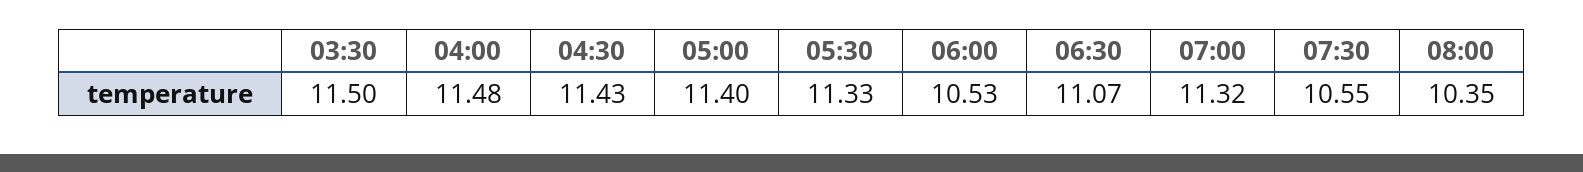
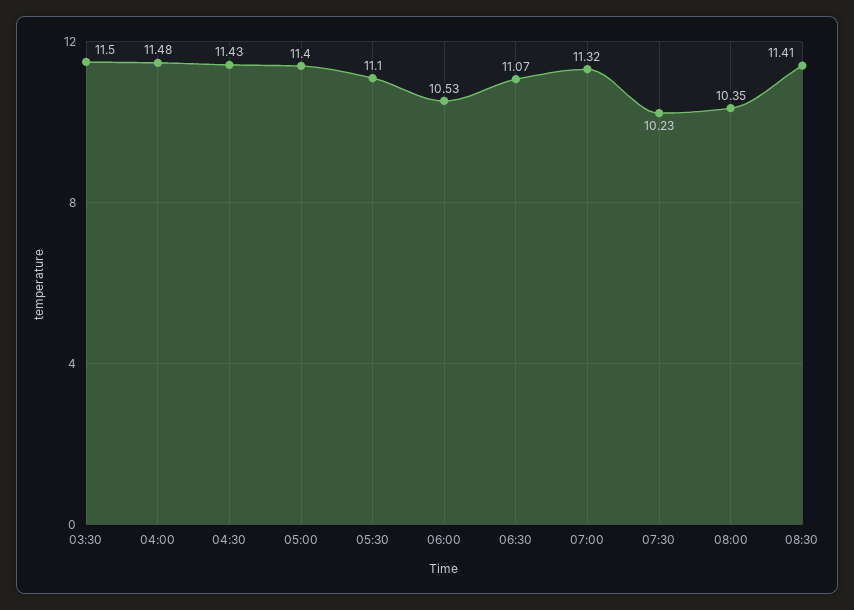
05:30: 11.33 -> 11.1
07:30: 10.55 -> 10.23
08:30: none -> 11.41

